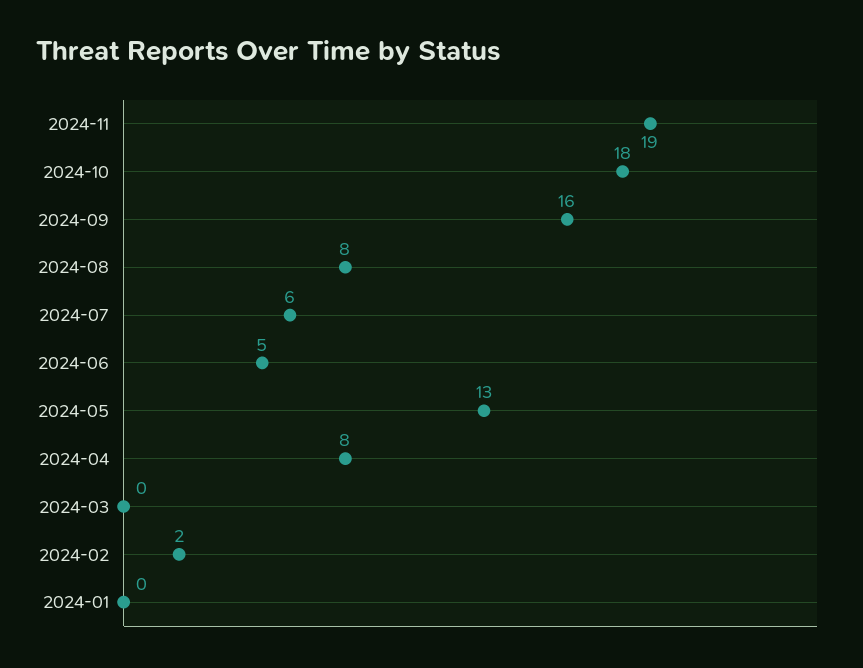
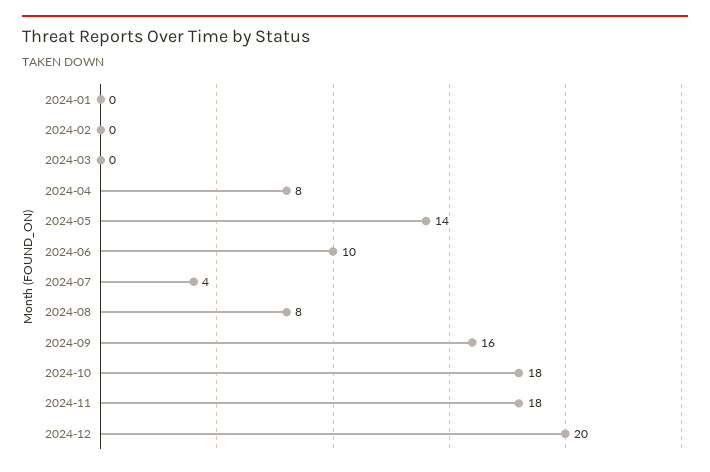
2024-11: 19 -> 18
2024-07: 6 -> 4
2024-06: 5 -> 10
2024-05: 13 -> 14
2024-02: 2 -> 0
2024-12: none -> 20

